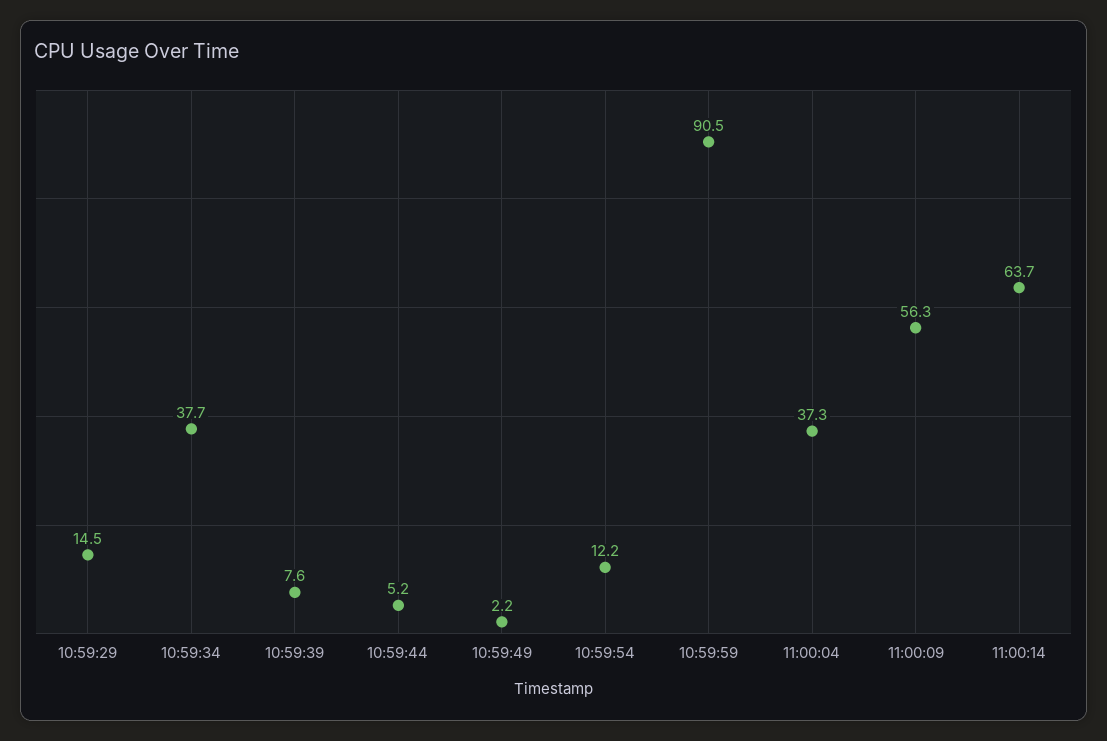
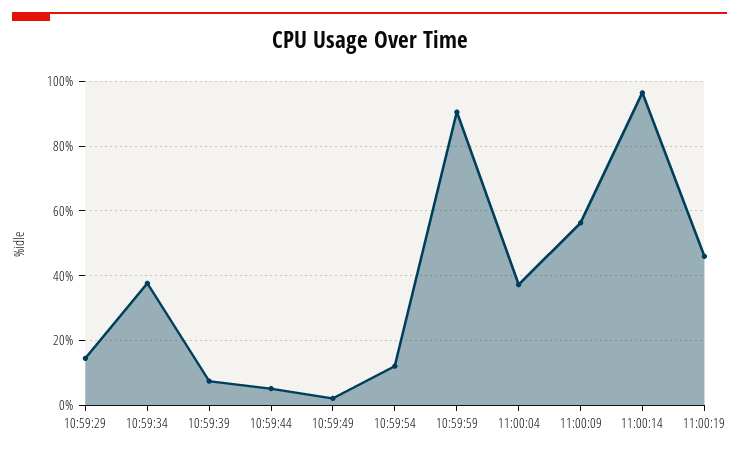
11:00:14: 63.7 -> 96
11:00:19: none -> 46

